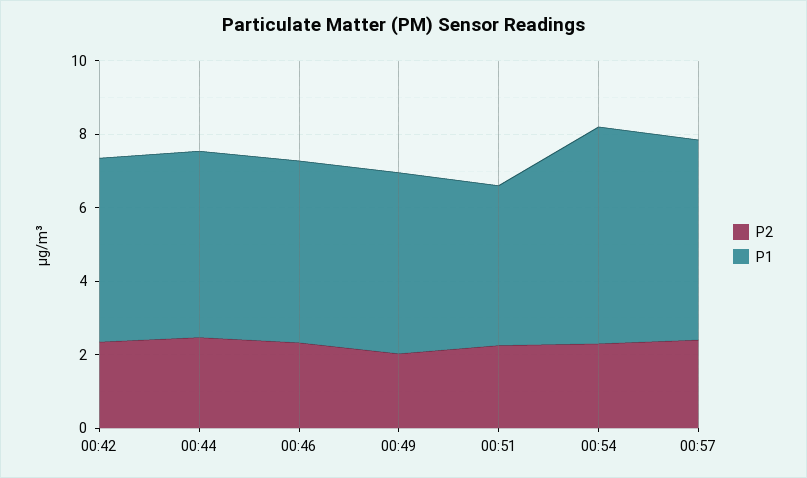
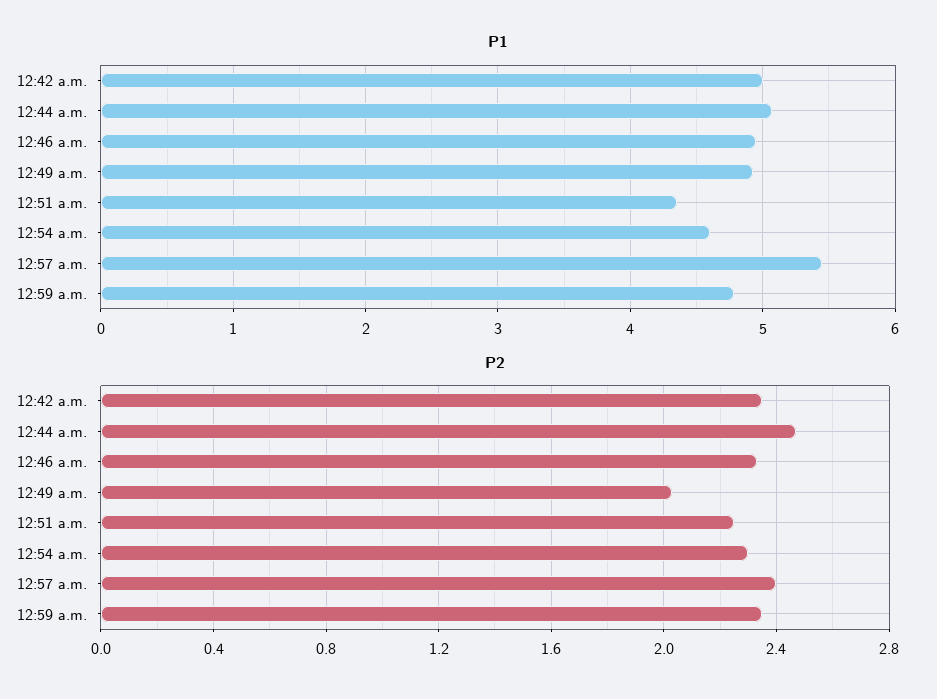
P1, 00:54: 6 -> 4.6
P1, 12:59 a.m.: none -> 4.8
P2, 12:59 a.m.: none -> 2.35

